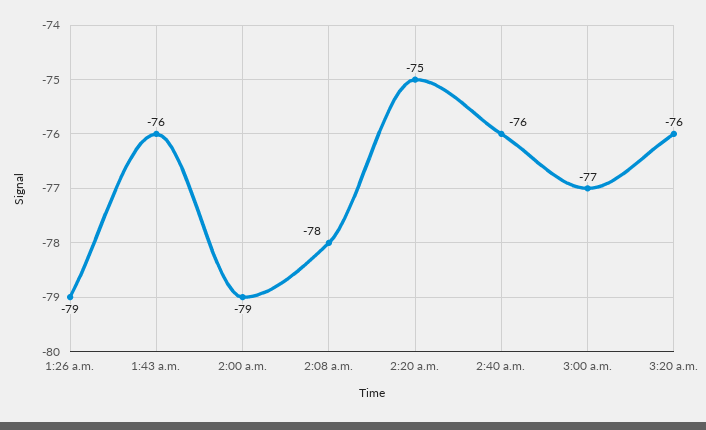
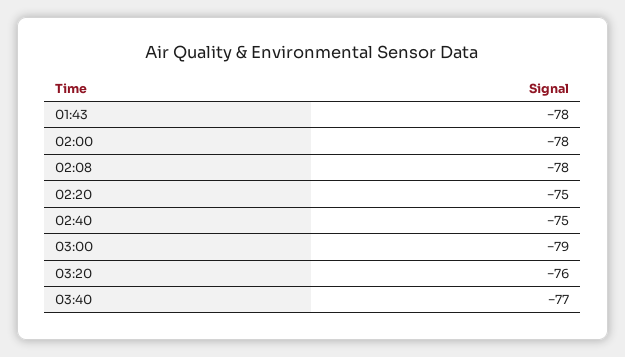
1:26 a.m.: -79 -> none
1:43 a.m.: -76 -> -78
2:00 a.m.: -79 -> -78
2:40 a.m.: -76 -> -75
3:00 a.m.: -77 -> -79
03:40: none -> -77

